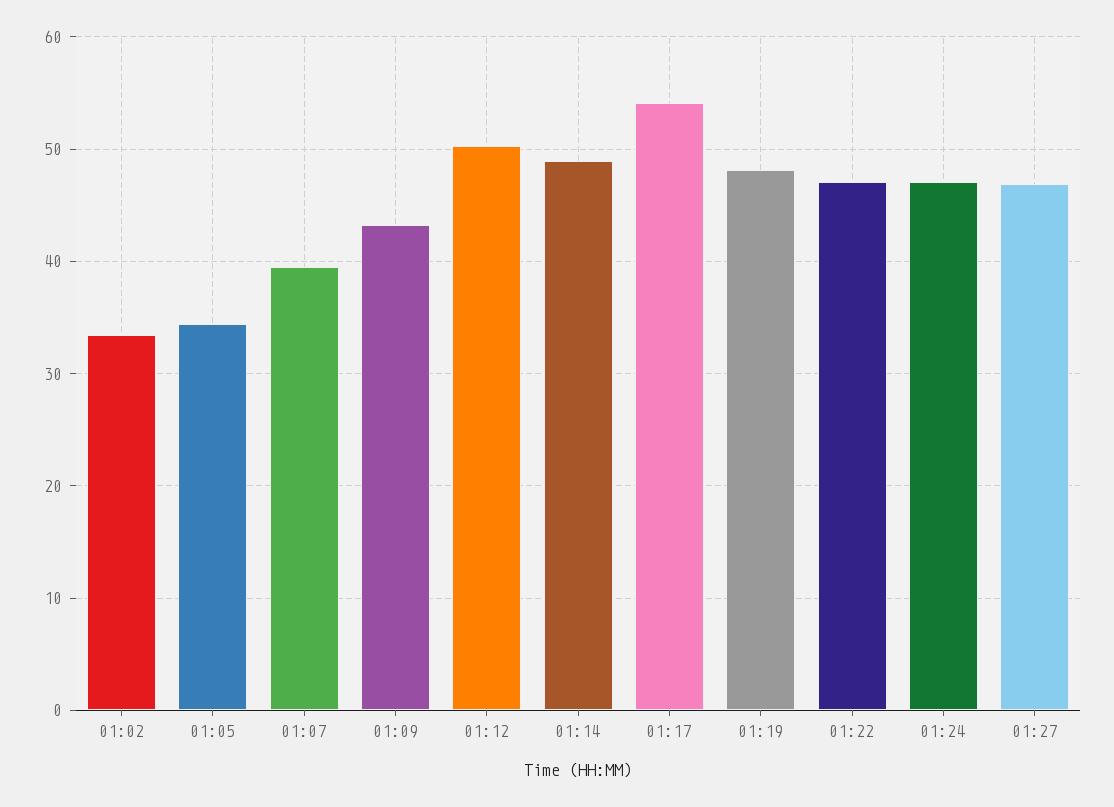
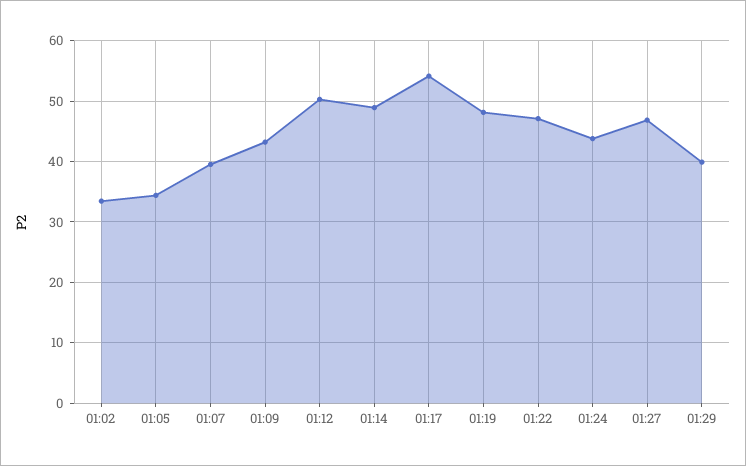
01:24: 47 -> 44
01:29: none -> 40

